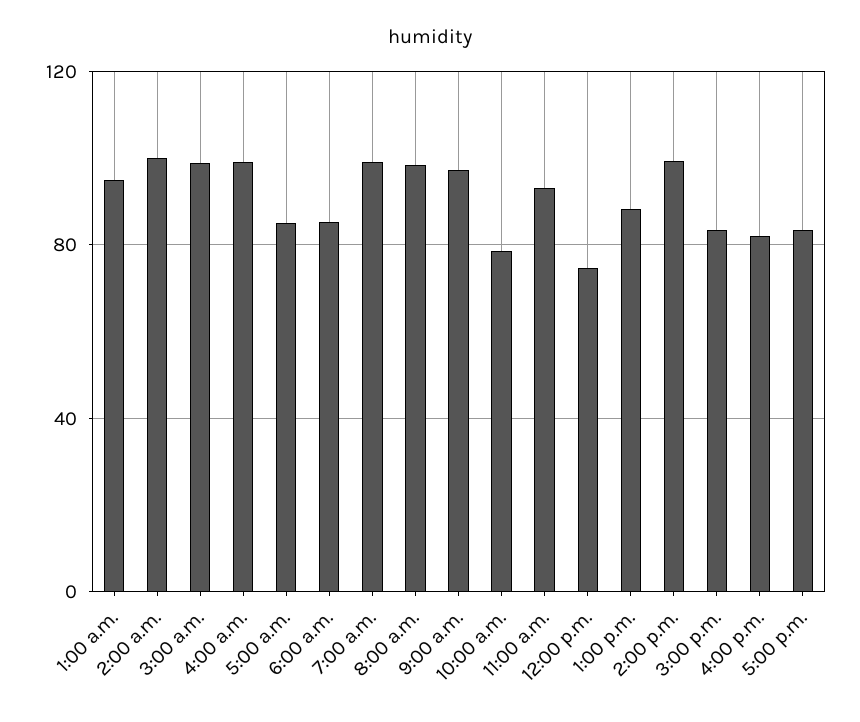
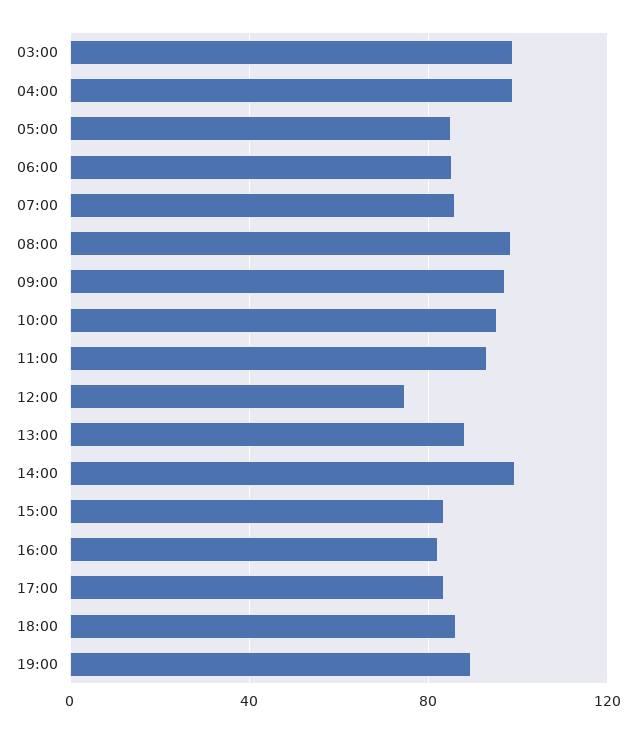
1:00 a.m.: 95 -> none
2:00 a.m.: 100 -> none
7:00 a.m.: 100 -> 85
10:00 a.m.: 80 -> 95
18:00: none -> 85
19:00: none -> 90

